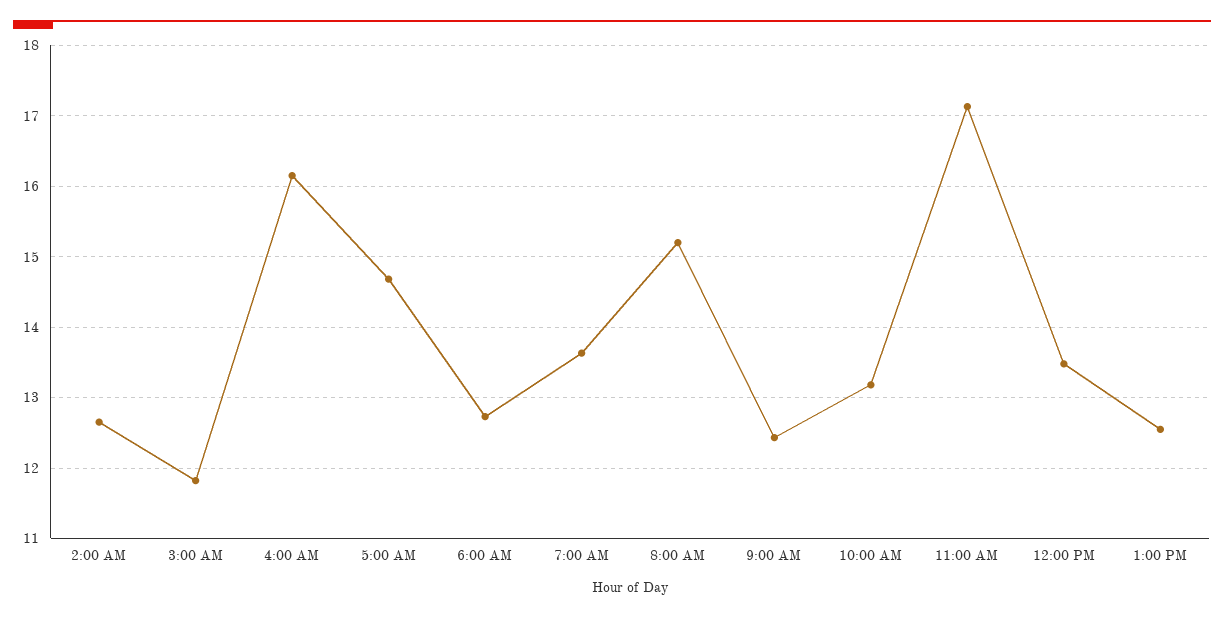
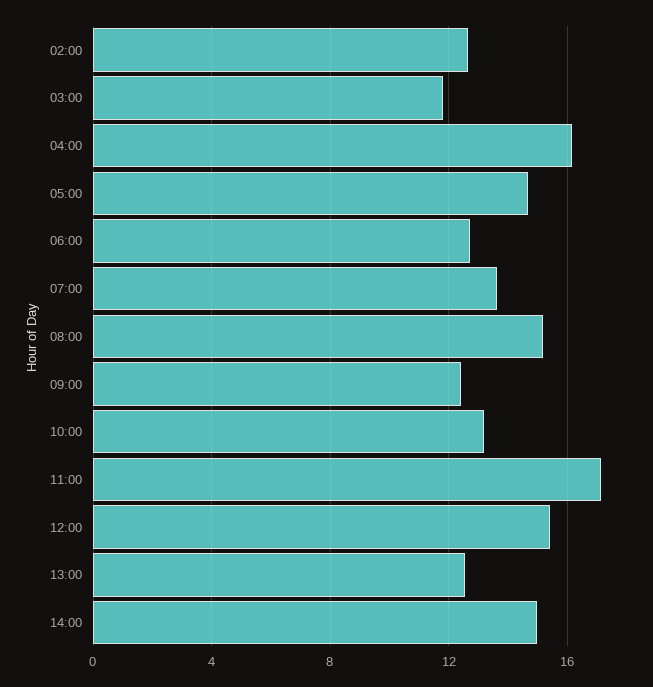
12:00 PM: 13.5 -> 15.5
14:00: none -> 15

